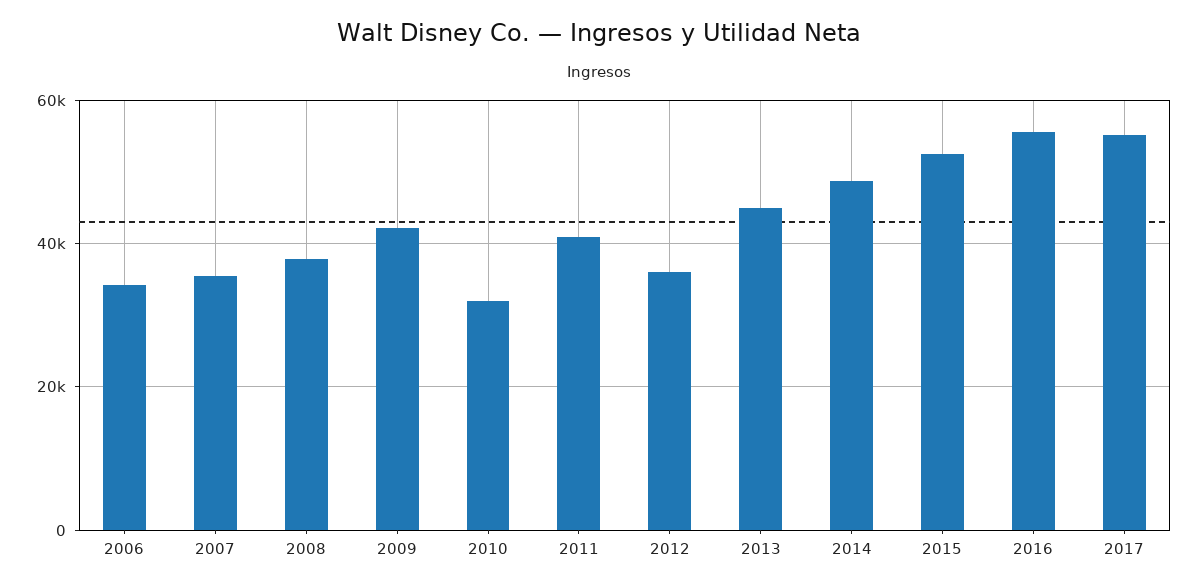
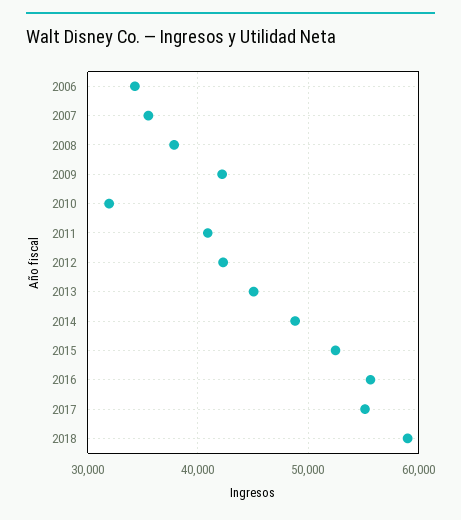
2012: 36000 -> 42000
2018: none -> 59000

